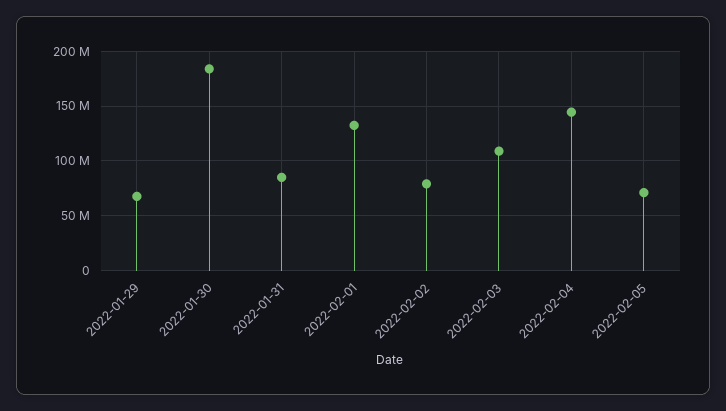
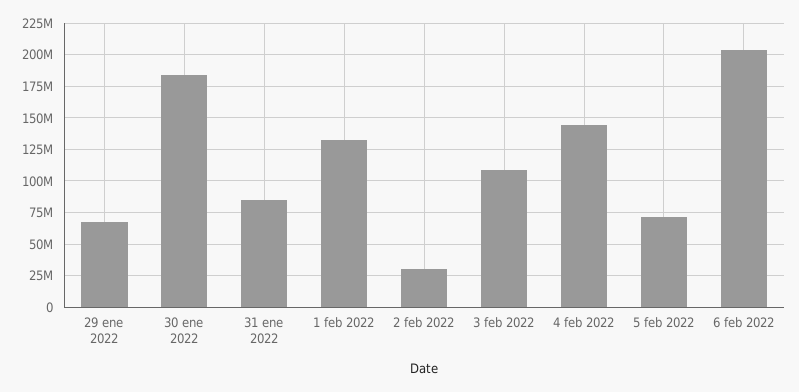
2022-02-02: 80000000 -> 30000000
6 feb 2022: none -> 205000000

